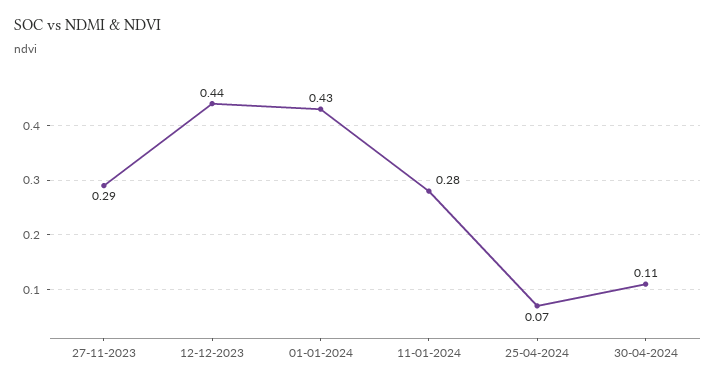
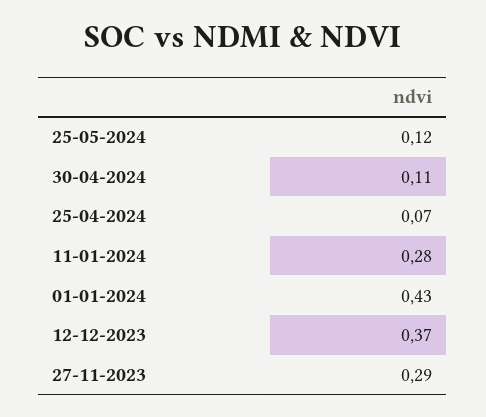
12-12-2023: 0.44 -> 0.37
25-05-2024: none -> 0.12

